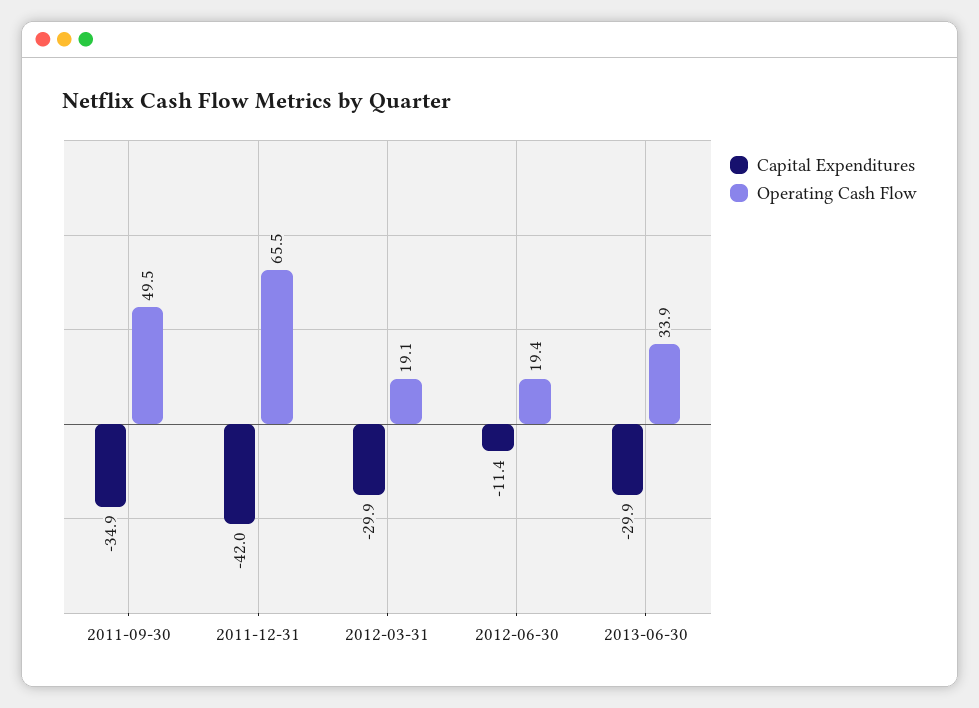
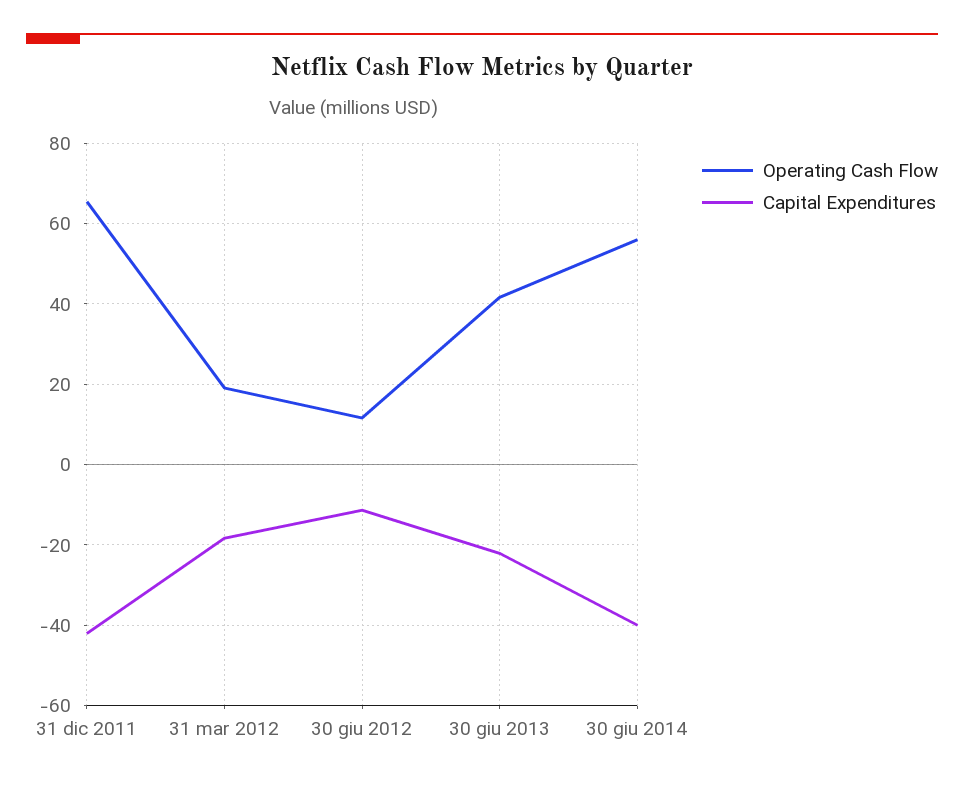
Capital Expenditures, 2011-09-30: -34.9 -> none
Operating Cash Flow, 2011-09-30: 49.5 -> none
Capital Expenditures, 2012-03-31: -29.9 -> -18
Operating Cash Flow, 2012-06-30: 19.4 -> 12
Capital Expenditures, 2013-06-30: -29.9 -> -22
Operating Cash Flow, 2013-06-30: 33.9 -> 42
Operating Cash Flow, 30 giu 2014: none -> 56
Capital Expenditures, 30 giu 2014: none -> -40

